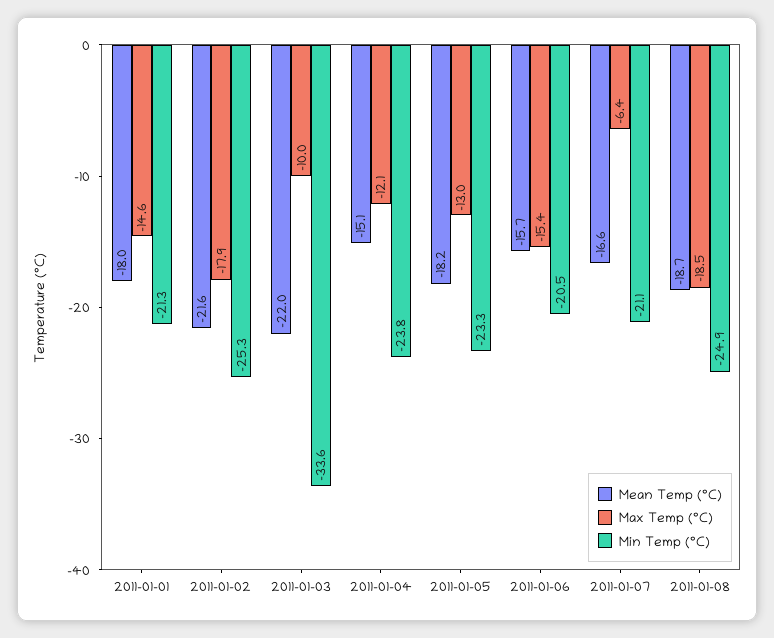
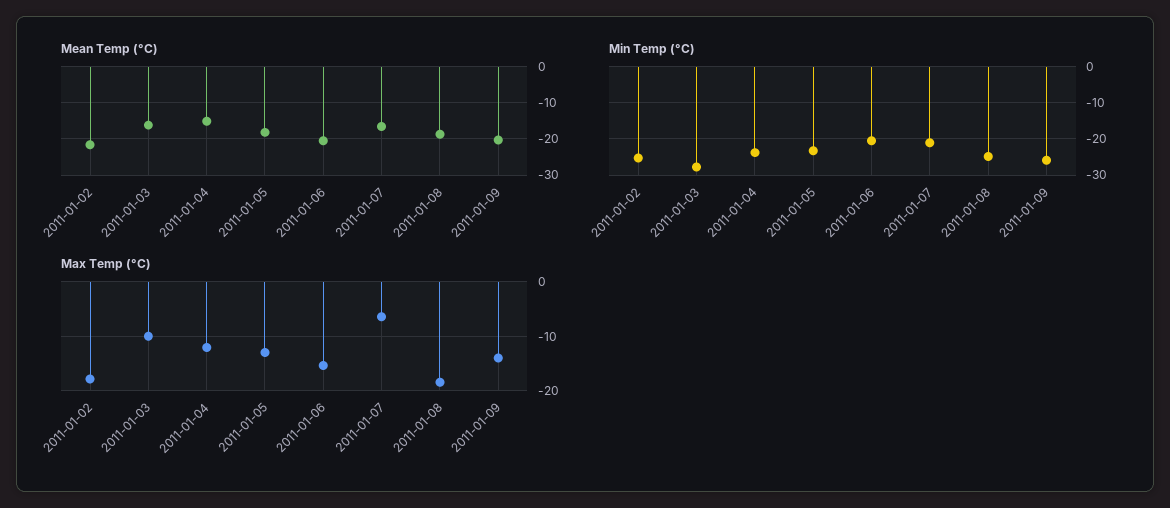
Mean Temp (°C), 2011-01-01: -18 -> none
Max Temp (°C), 2011-01-01: -14.6 -> none
Min Temp (°C), 2011-01-01: -21.3 -> none
Mean Temp (°C), 2011-01-03: -22 -> -16
Min Temp (°C), 2011-01-03: -33.6 -> -28
Mean Temp (°C), 2011-01-06: -15.7 -> -20
Mean Temp (°C), 2011-01-09: none -> -20
Min Temp (°C), 2011-01-09: none -> -26
Max Temp (°C), 2011-01-09: none -> -14

